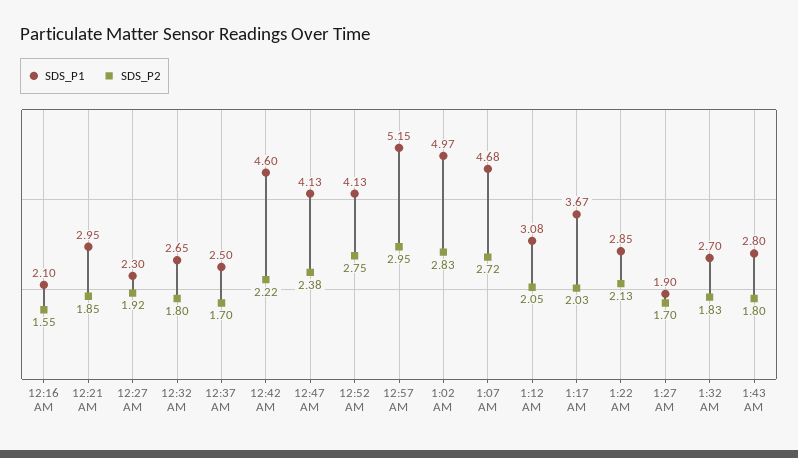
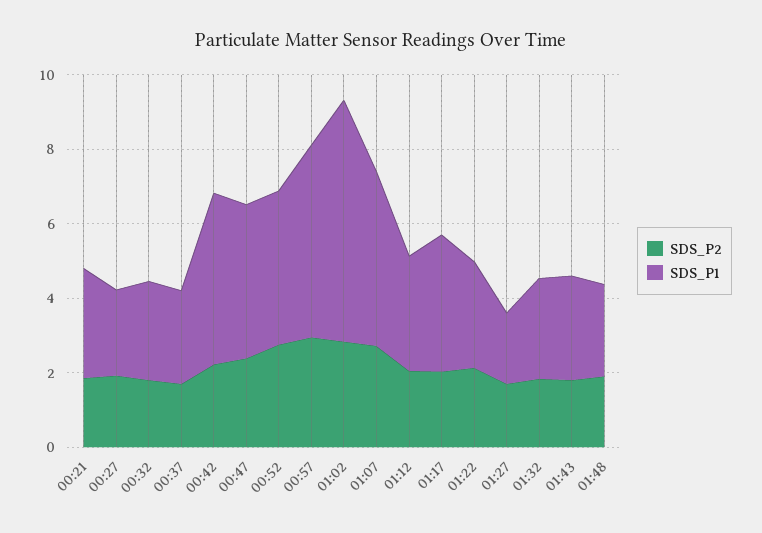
SDS_P1, 12:16 AM: 2.1 -> none
SDS_P2, 12:16 AM: 1.55 -> none
SDS_P1, 1:02 AM: 4.97 -> 6.5
SDS_P2, 01:48: none -> 2
SDS_P1, 01:48: none -> 2.5

